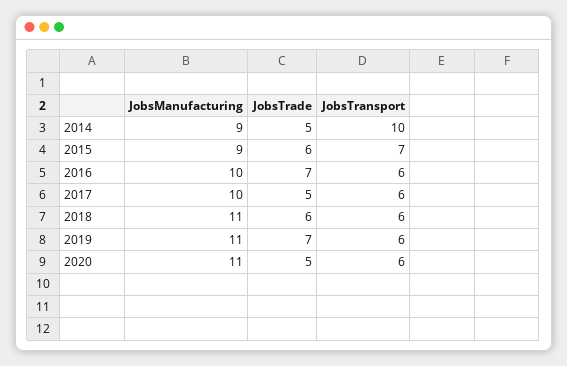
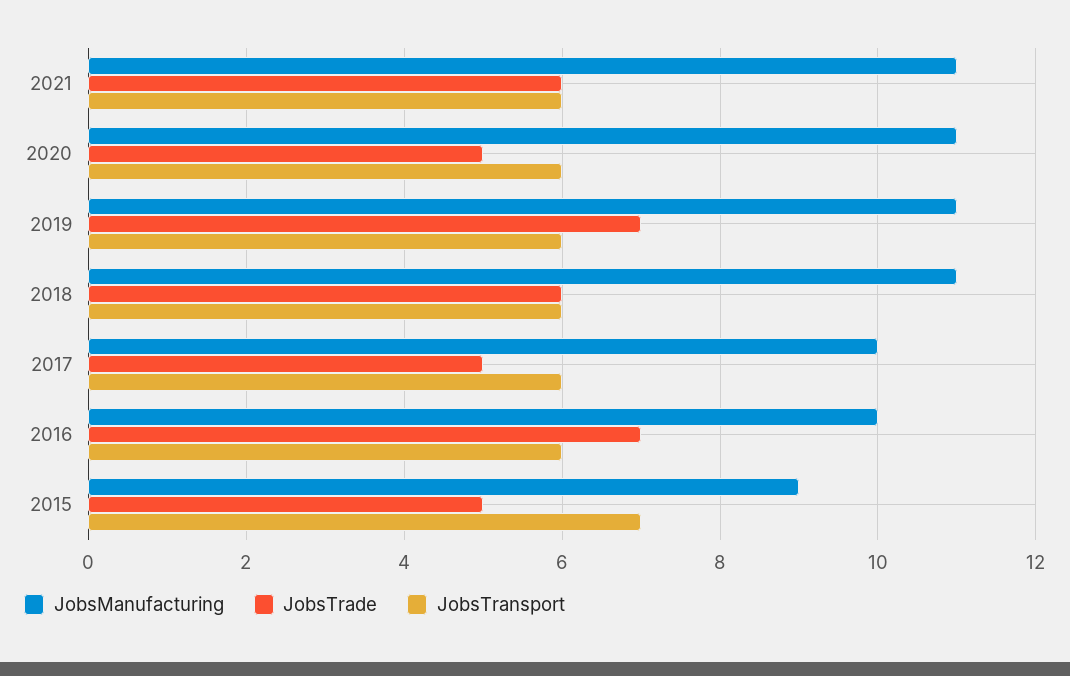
JobsManufacturing, 2014: 9 -> none
JobsTrade, 2014: 5 -> none
JobsTransport, 2014: 10 -> none
JobsTrade, 2015: 6 -> 5
JobsManufacturing, 2021: none -> 11
JobsTrade, 2021: none -> 6
JobsTransport, 2021: none -> 6

